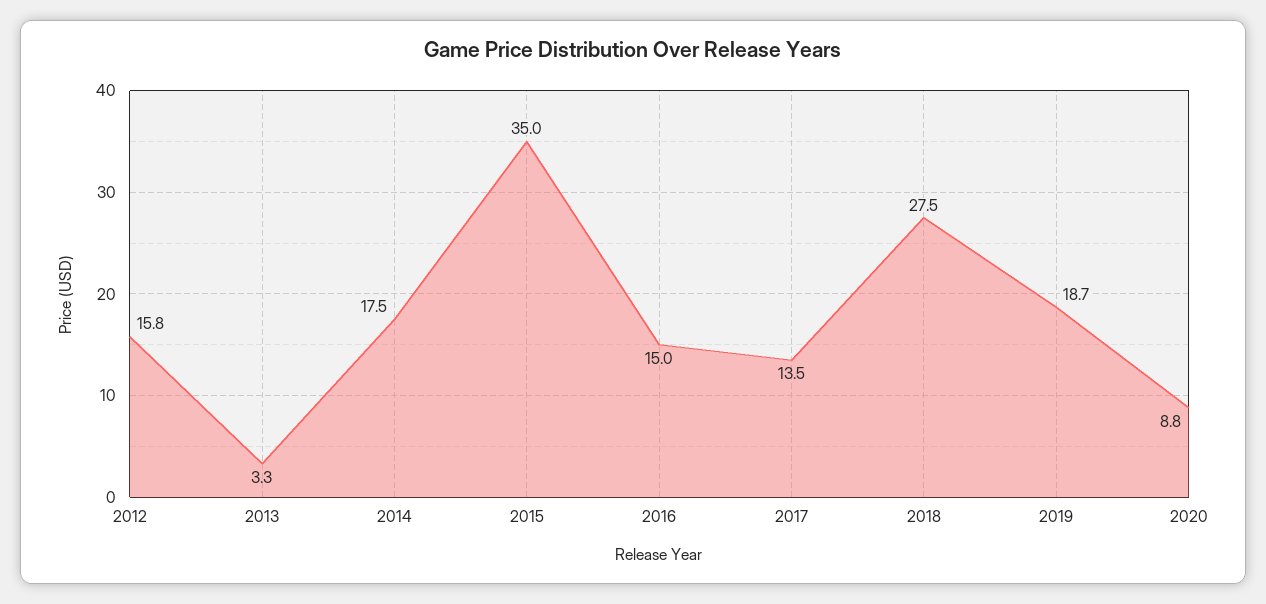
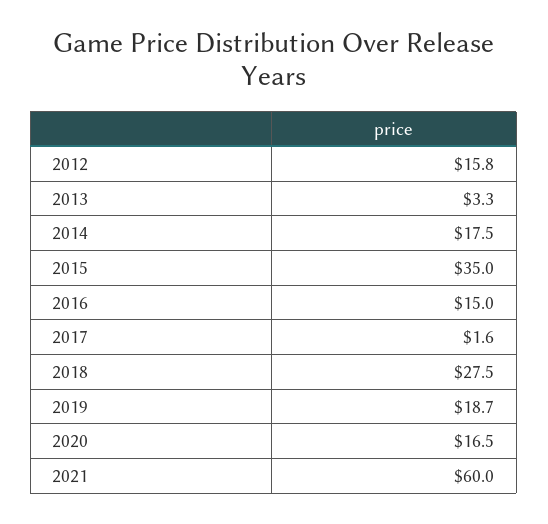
2017: 13.5 -> 1.6
2020: 8.8 -> 16.5
2021: none -> 60

